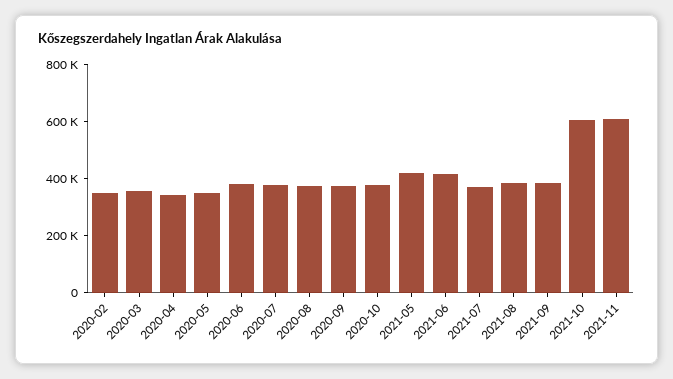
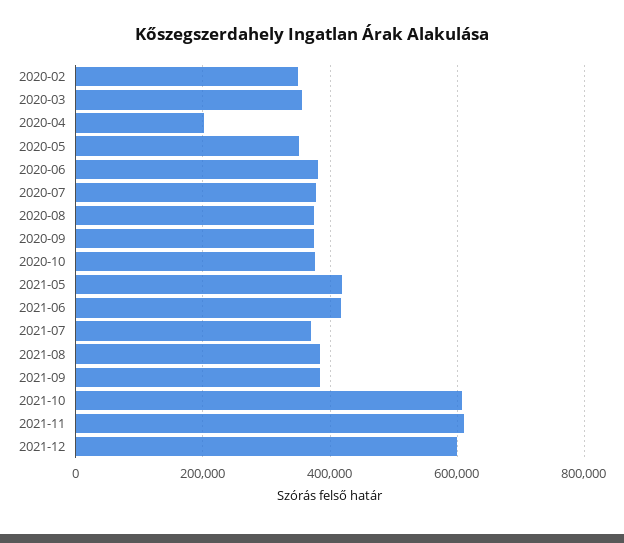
2020-04: 350000 -> 200000
2021-12: none -> 600000

